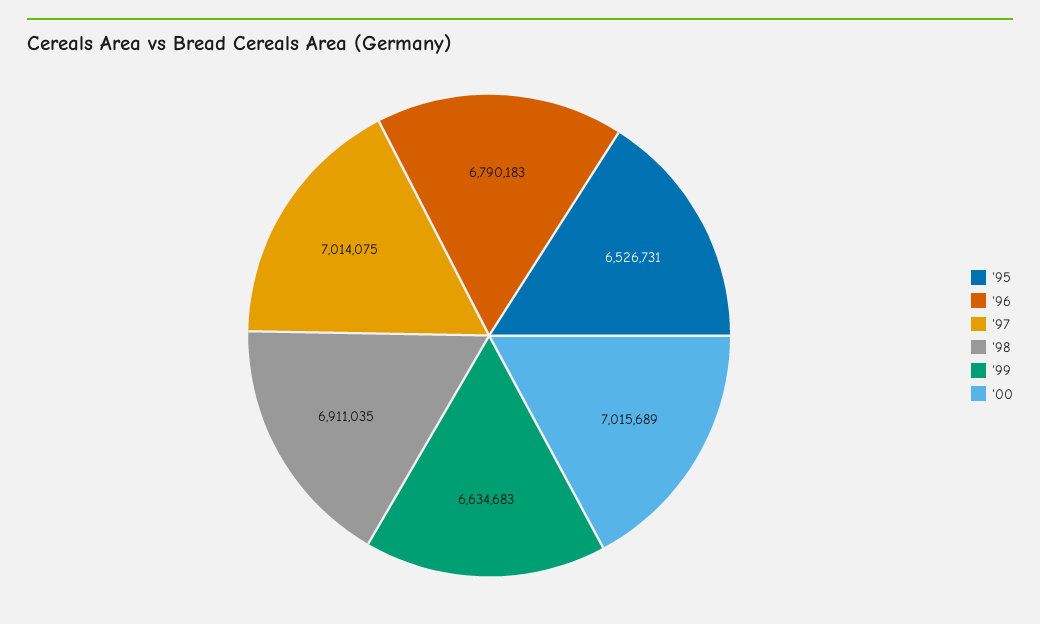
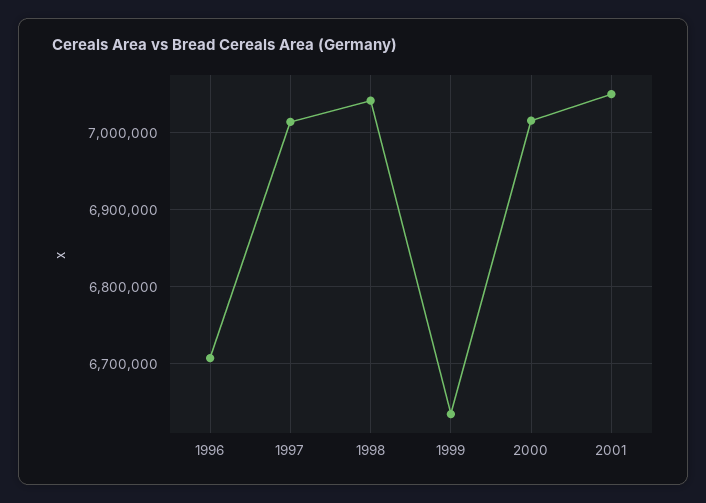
'95: 6526731 -> none
'96: 6790183 -> 6710000
'98: 6911035 -> 7040000
2001: none -> 7050000

